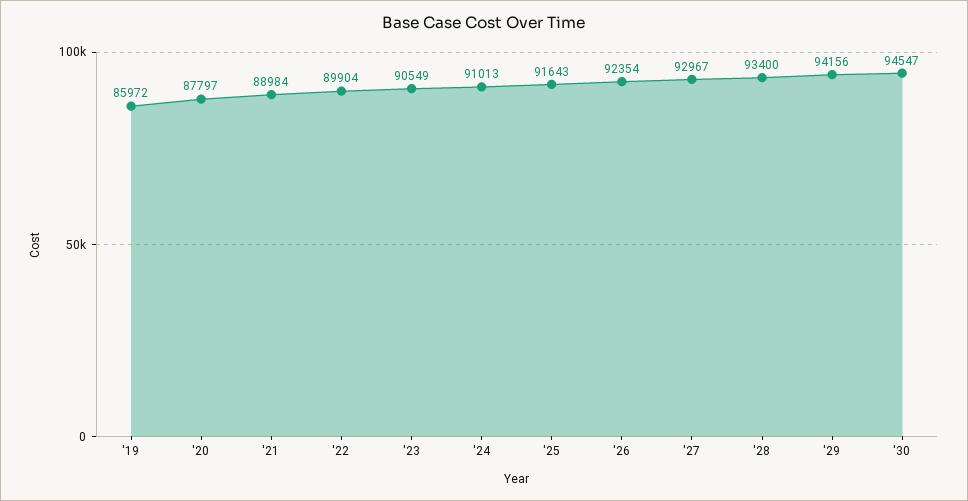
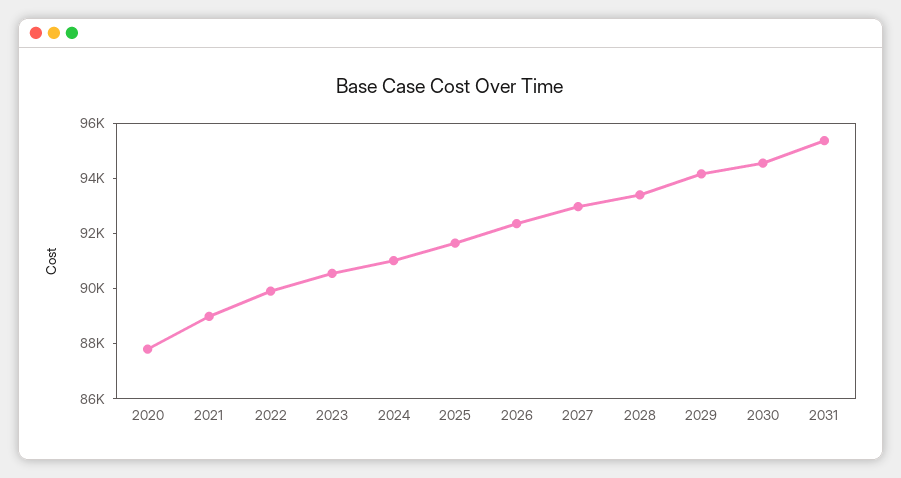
'19: 85972 -> none
2031: none -> 95500

